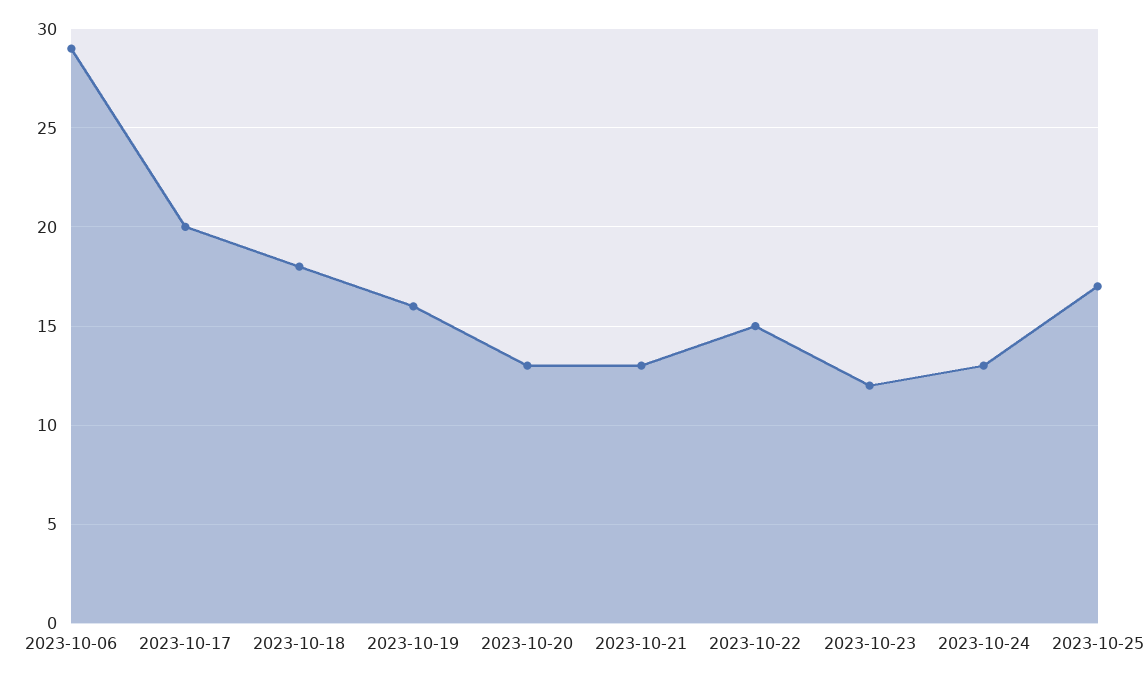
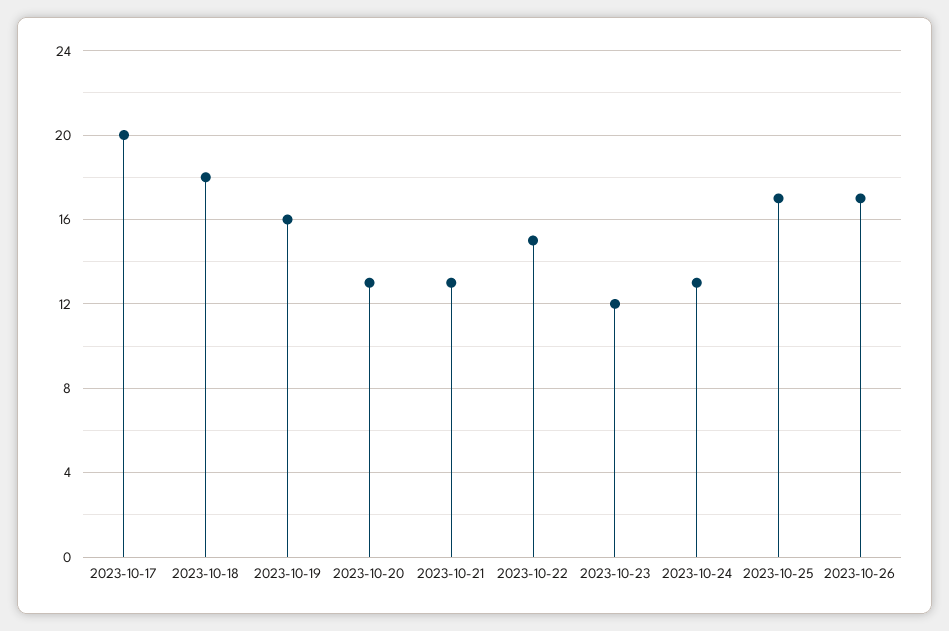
2023-10-06: 29 -> none
2023-10-26: none -> 17

